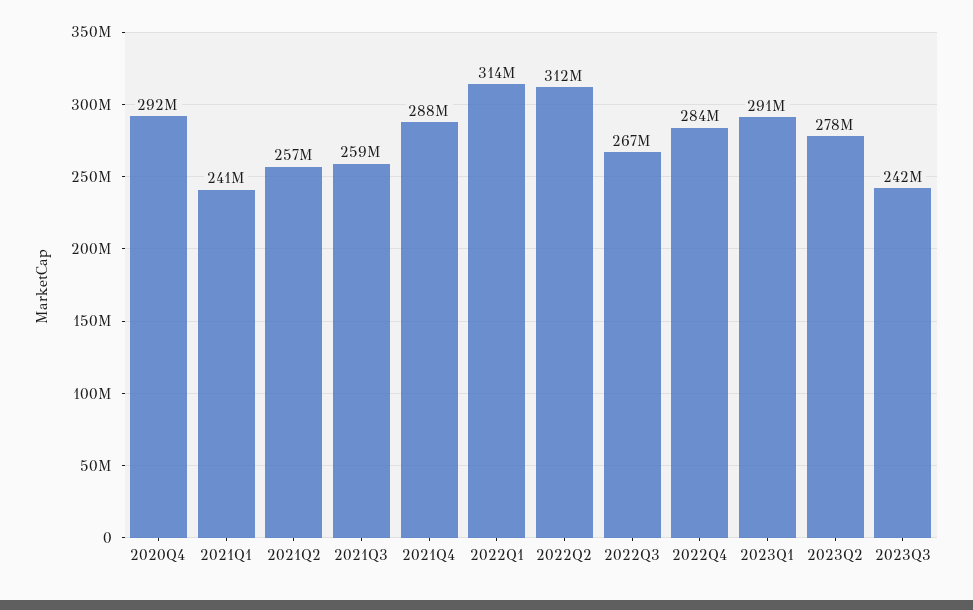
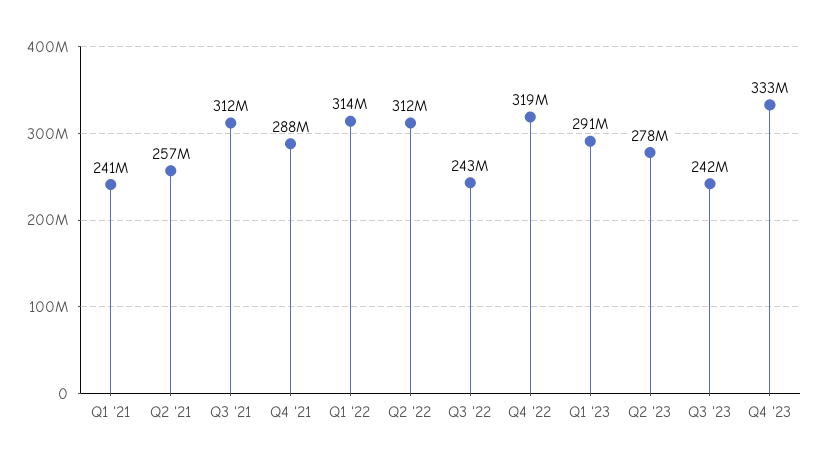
2020Q4: 292000000 -> none
2021Q3: 259000000 -> 312000000
2022Q3: 267000000 -> 243000000
2022Q4: 284000000 -> 319000000
Q4 '23: none -> 333000000

